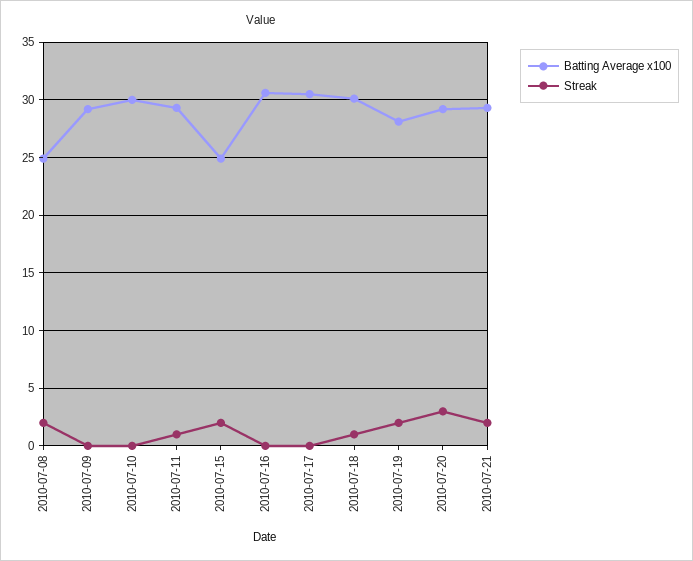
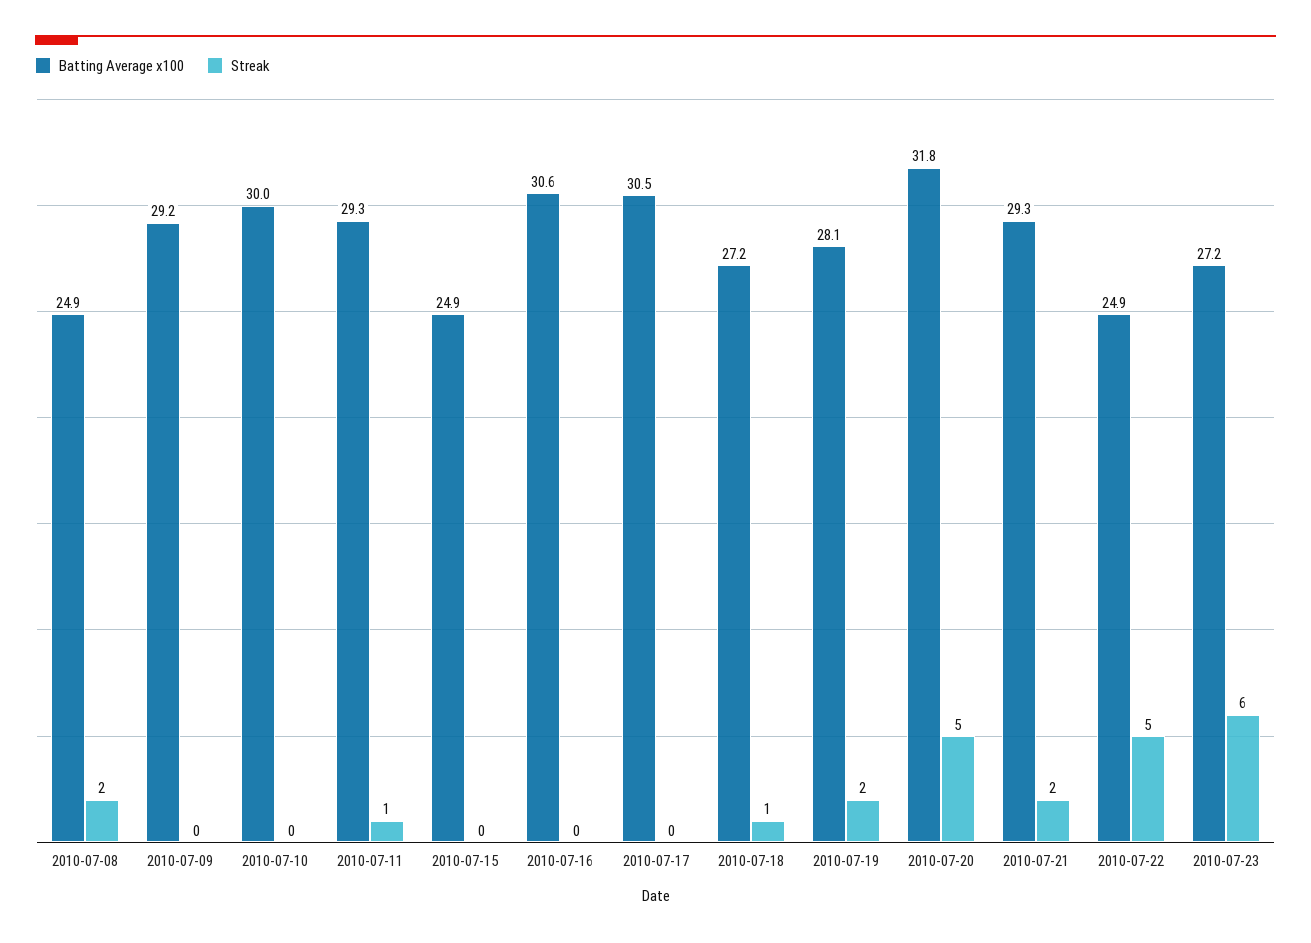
Streak, 2010-07-15: 2 -> 0
Batting Average x100, 2010-07-18: 30 -> 27.2
Batting Average x100, 2010-07-20: 29 -> 31.8
Streak, 2010-07-20: 3 -> 5
Batting Average x100, 2010-07-22: none -> 24.9
Streak, 2010-07-22: none -> 5
Batting Average x100, 2010-07-23: none -> 27.2
Streak, 2010-07-23: none -> 6

